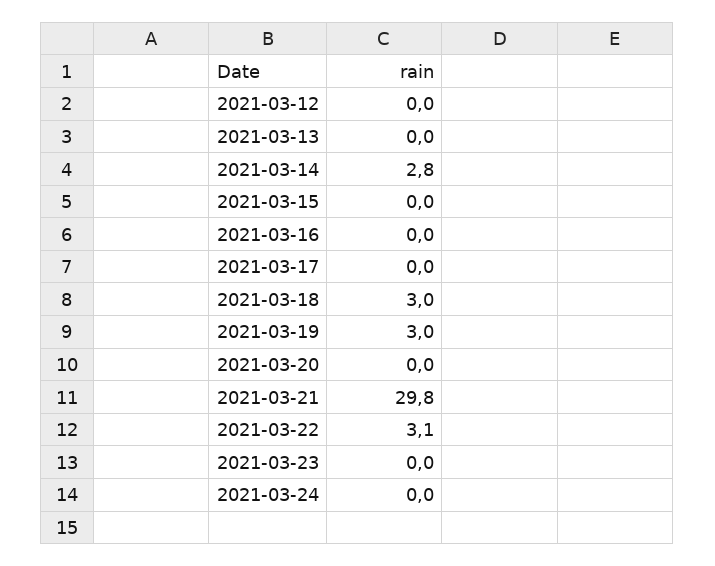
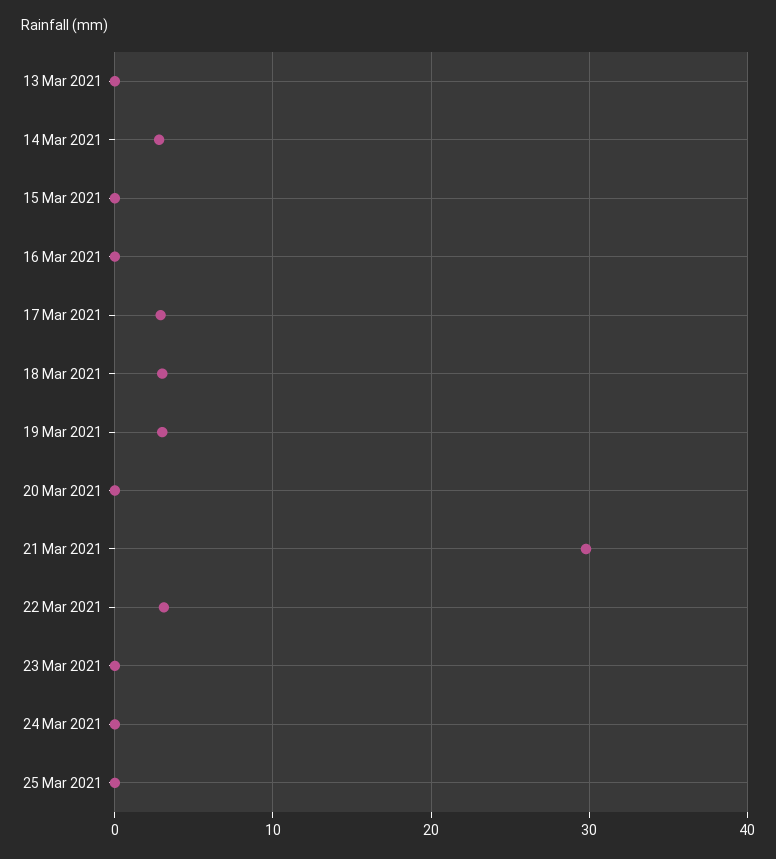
2021-03-12: 0 -> none
2021-03-17: 0 -> 3
25 Mar 2021: none -> 0

